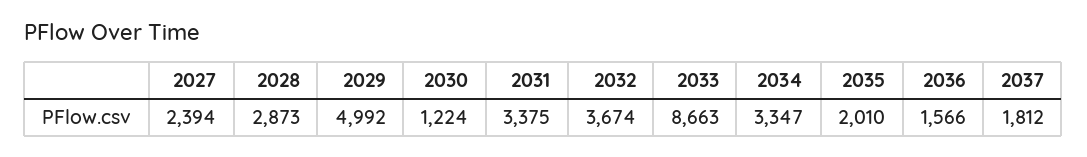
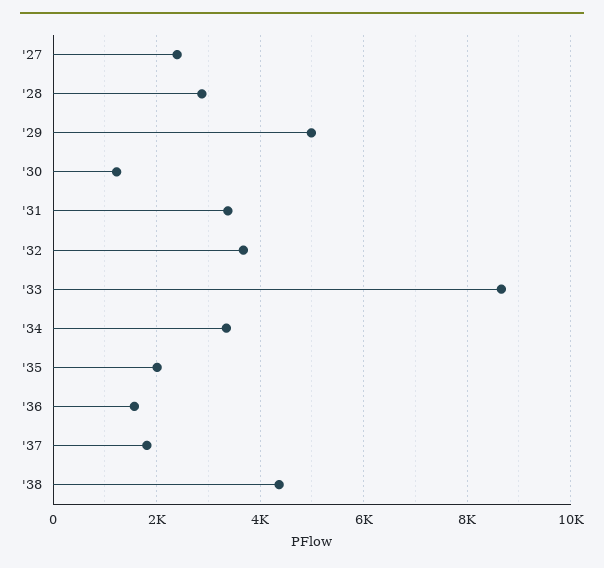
'38: none -> 4400

